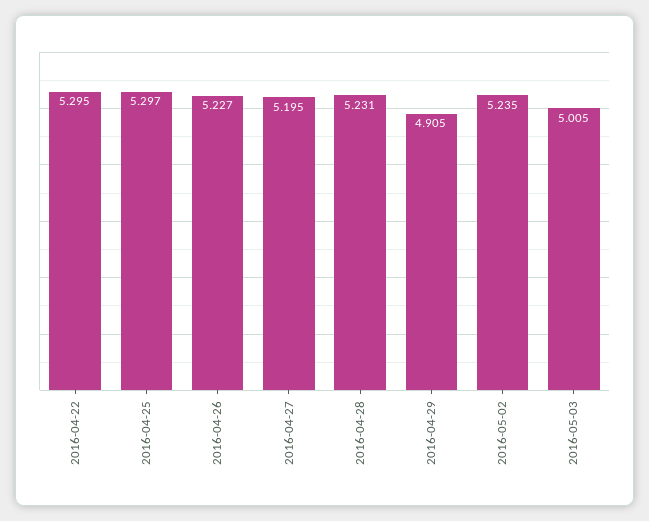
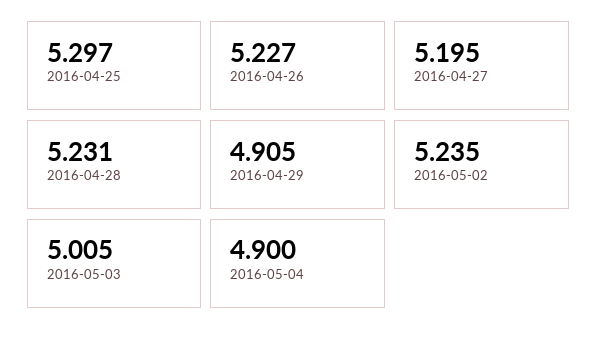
2016-04-22: 5.295 -> none
2016-05-04: none -> 4.9

